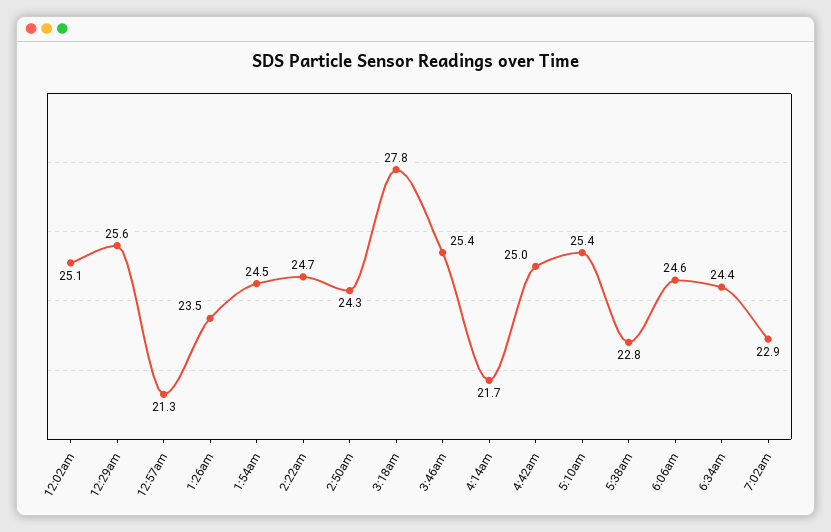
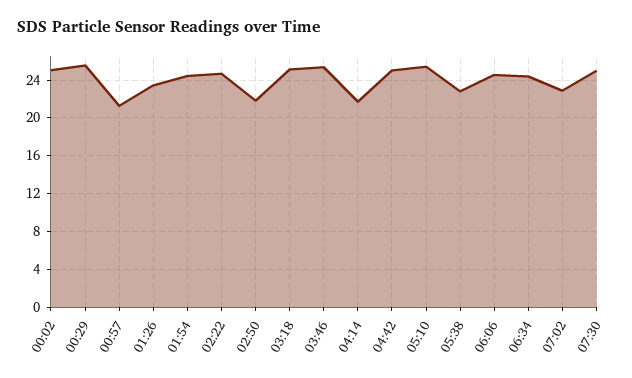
2:50am: 24.3 -> 22
3:18am: 27.8 -> 25
07:30: none -> 25

